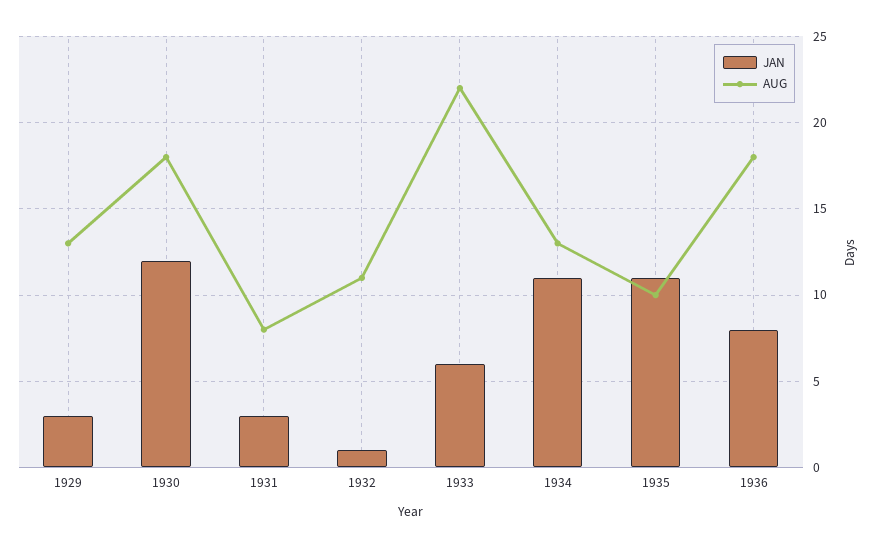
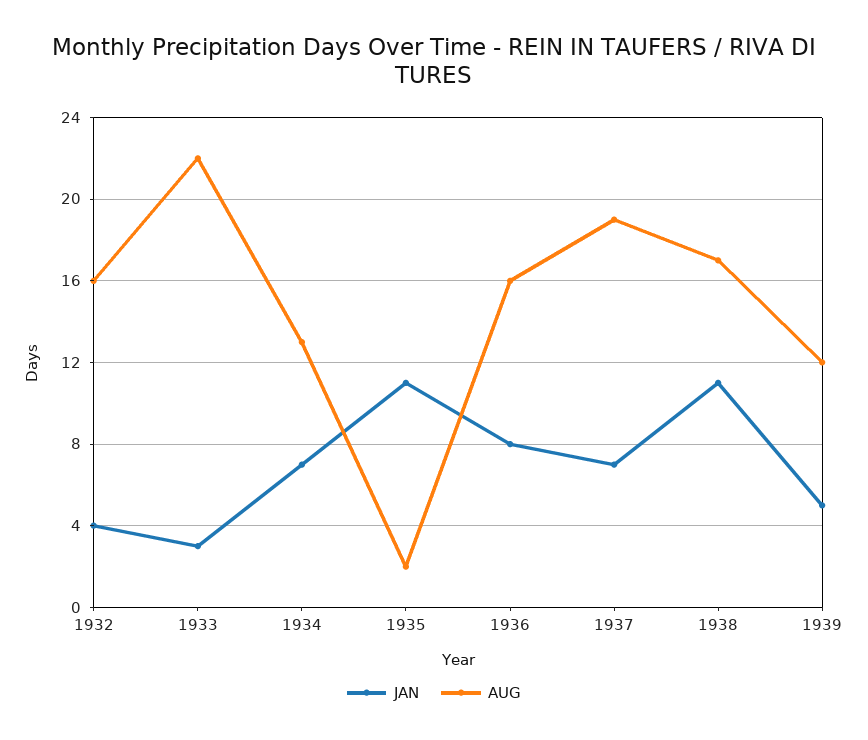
JAN, 1929: 3 -> none
AUG, 1929: 13 -> none
JAN, 1930: 12 -> none
AUG, 1930: 18 -> none
JAN, 1931: 3 -> none
AUG, 1931: 8 -> none
JAN, 1932: 1 -> 4
AUG, 1932: 11 -> 16
JAN, 1933: 6 -> 3
JAN, 1934: 11 -> 7
AUG, 1935: 10 -> 2
AUG, 1936: 18 -> 16
JAN, 1937: none -> 7
AUG, 1937: none -> 19
JAN, 1938: none -> 11
AUG, 1938: none -> 17
JAN, 1939: none -> 5
AUG, 1939: none -> 12

